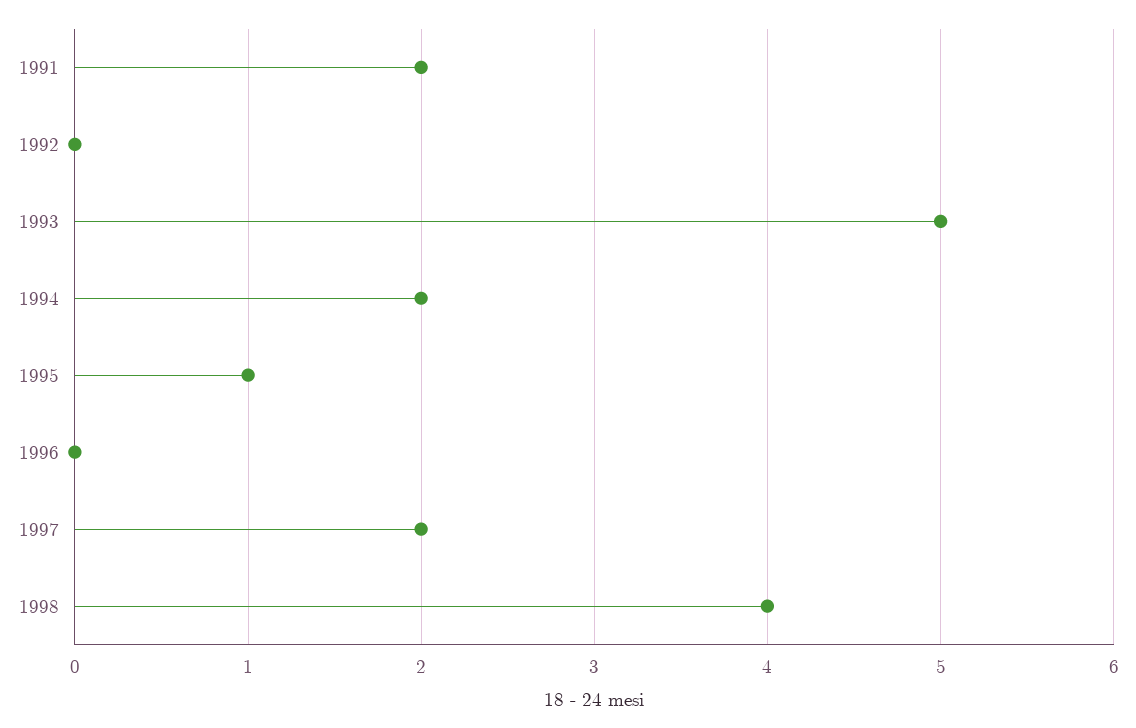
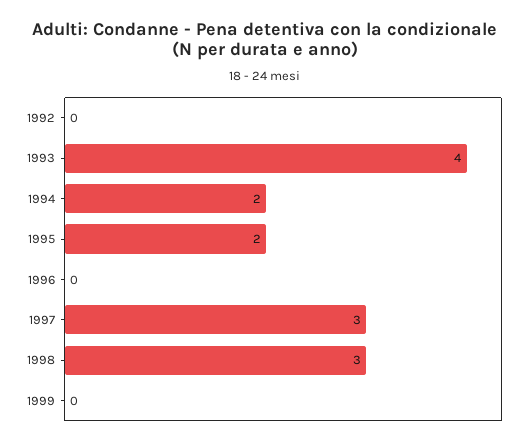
1991: 2 -> none
1993: 5 -> 4
1995: 1 -> 2
1997: 2 -> 3
1998: 4 -> 3
1999: none -> 0

